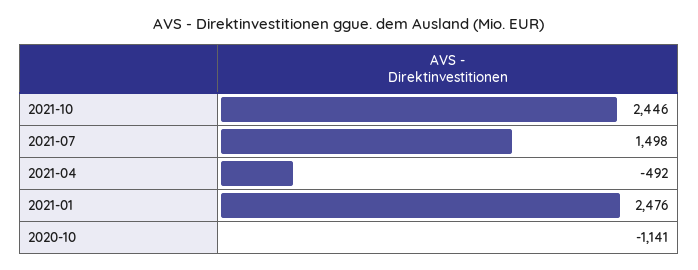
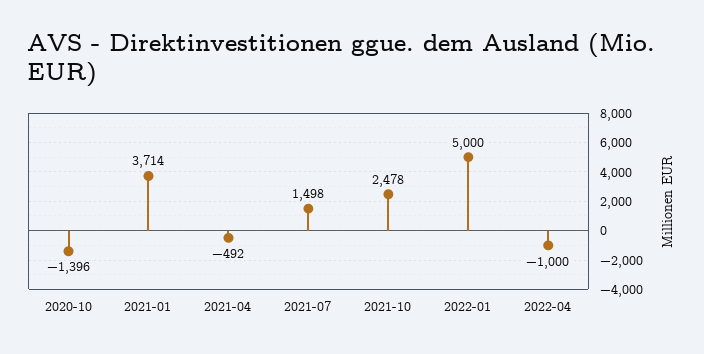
2021-10: 2446 -> 2478
2021-01: 2476 -> 3714
2020-10: -1141 -> -1396
2022-01: none -> 5000
2022-04: none -> -1000

